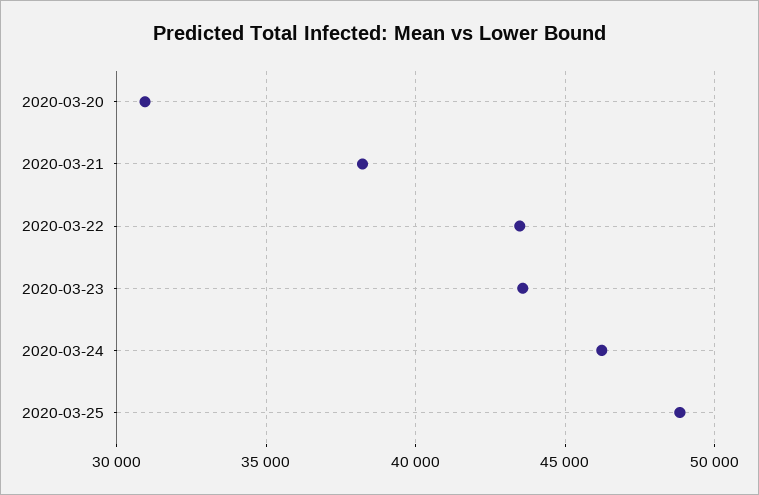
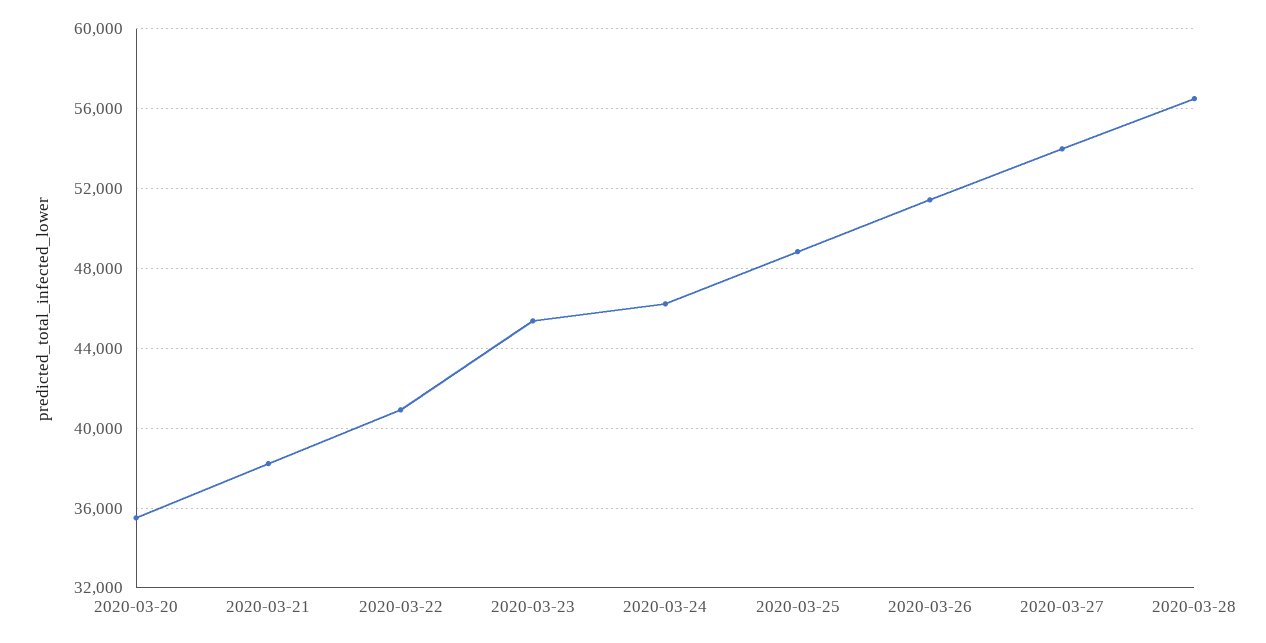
2020-03-20: 31000 -> 35500
2020-03-22: 43500 -> 41000
2020-03-23: 43500 -> 45500
2020-03-26: none -> 51500
2020-03-27: none -> 54000
2020-03-28: none -> 56500

